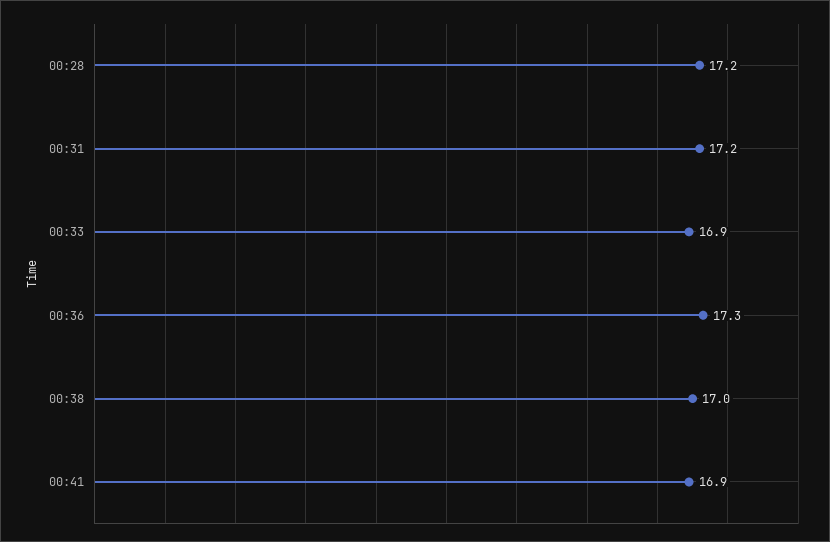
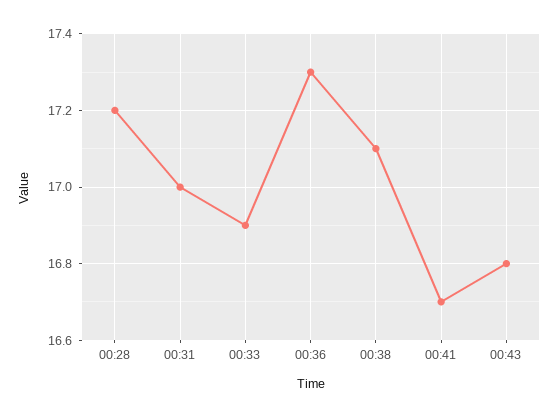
00:31: 17.2 -> 17
00:38: 17 -> 17.1
00:41: 16.9 -> 16.7
00:43: none -> 16.8

